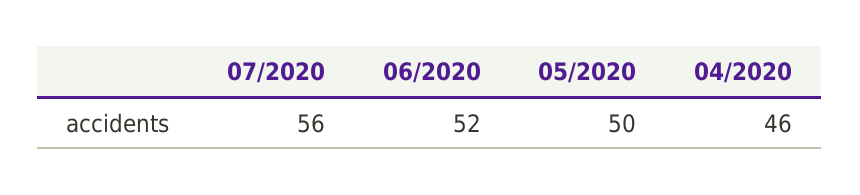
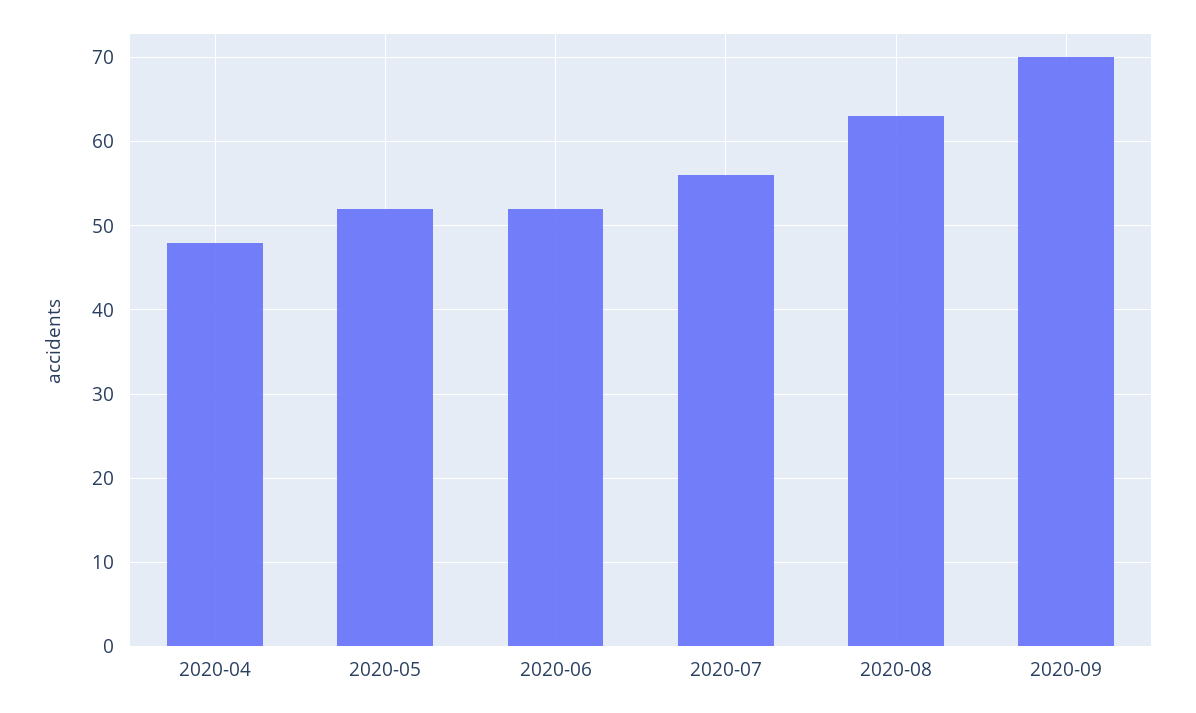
05/2020: 50 -> 52
04/2020: 46 -> 48
2020-08: none -> 63
2020-09: none -> 70

